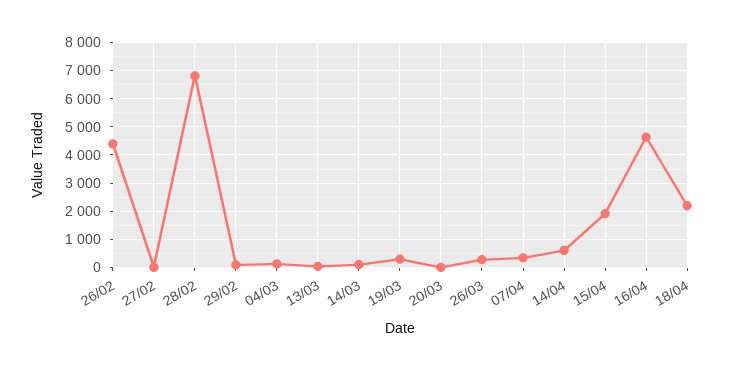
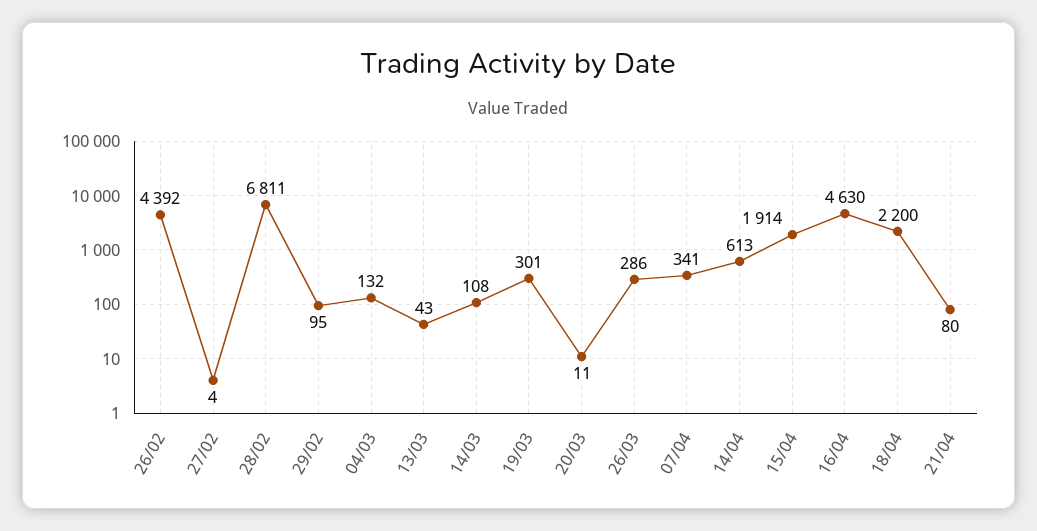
21/04: none -> 80

